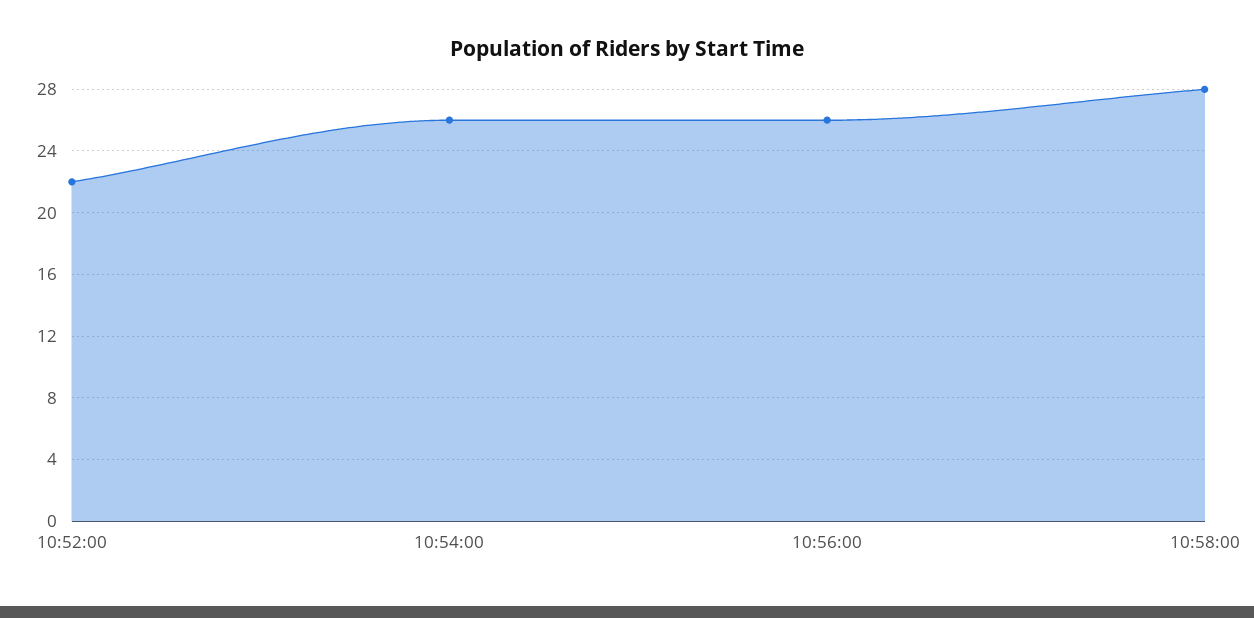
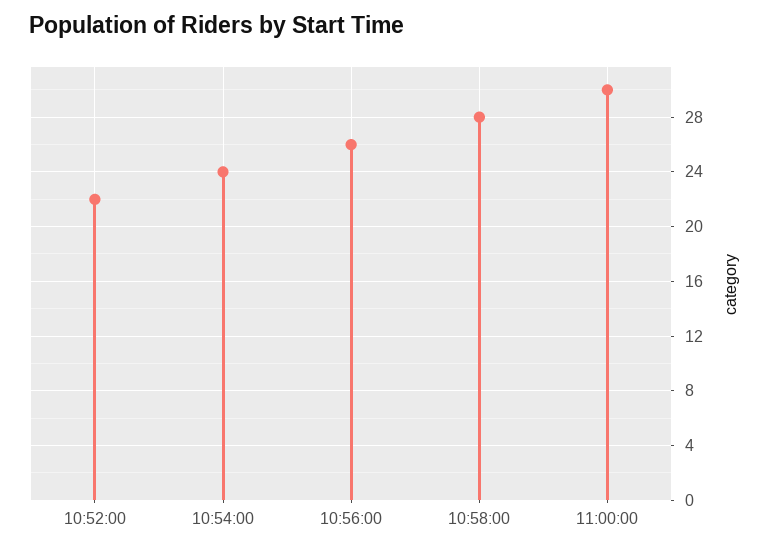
10:54:00: 26 -> 24
11:00:00: none -> 30

